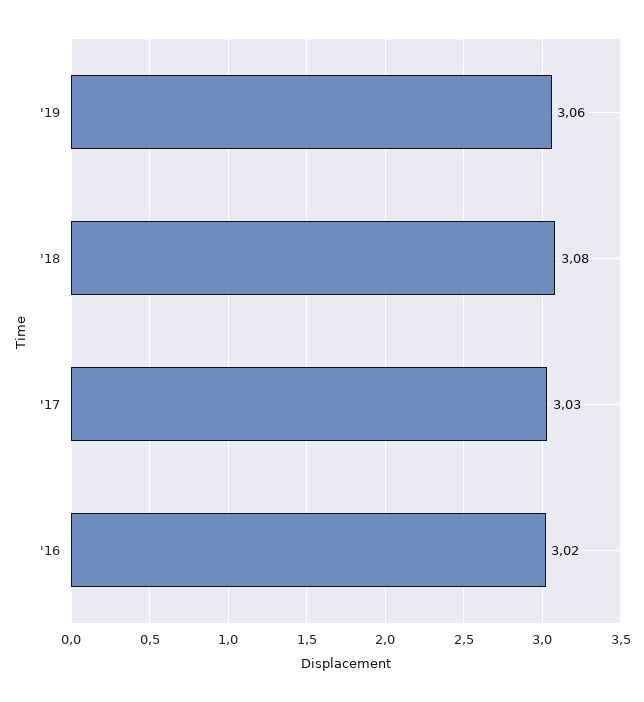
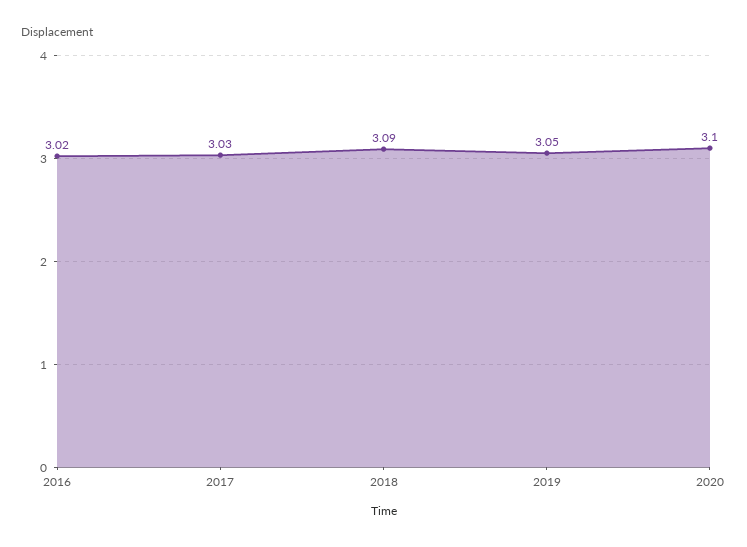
'19: 3.06 -> 3.05
'18: 3.08 -> 3.09
2020: none -> 3.1

